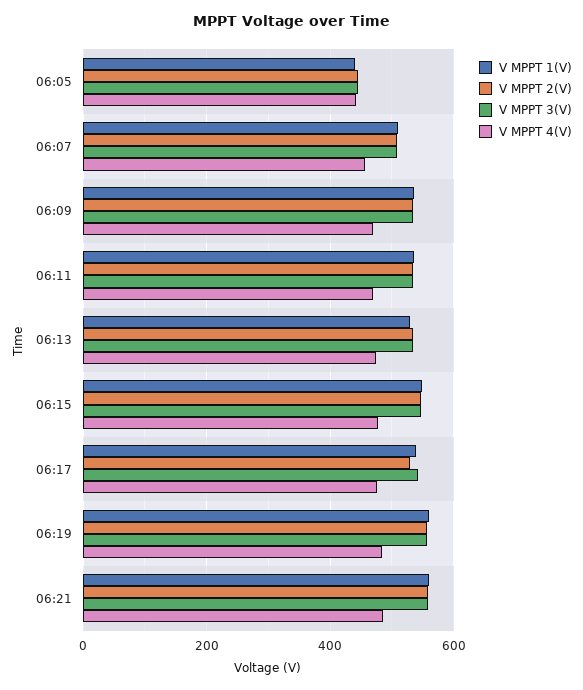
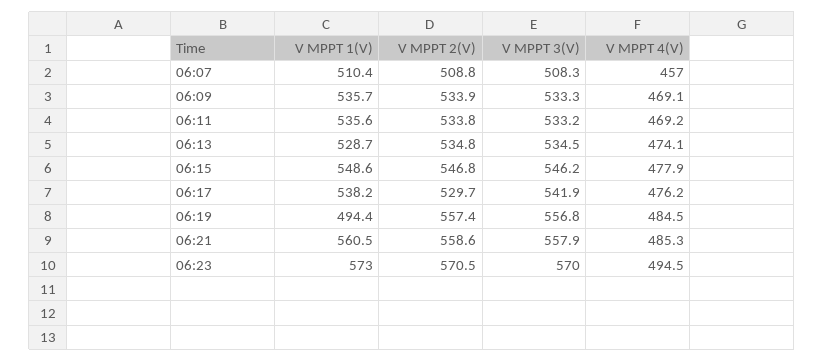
V MPPT 1(V), 06:05: 440 -> none
V MPPT 2(V), 06:05: 440 -> none
V MPPT 3(V), 06:05: 440 -> none
V MPPT 4(V), 06:05: 440 -> none
V MPPT 1(V), 06:19: 560 -> 494.4
V MPPT 1(V), 06:23: none -> 573
V MPPT 2(V), 06:23: none -> 570.5
V MPPT 3(V), 06:23: none -> 570
V MPPT 4(V), 06:23: none -> 494.5

